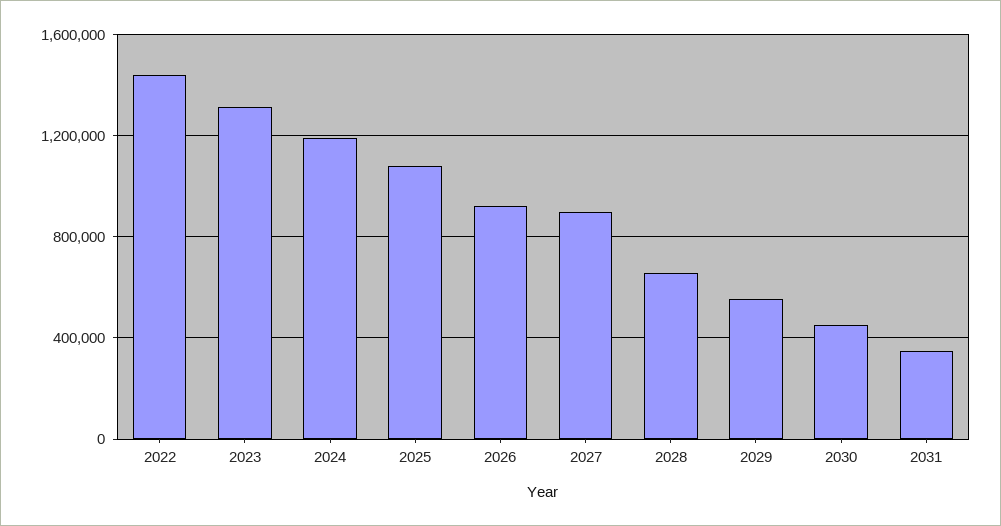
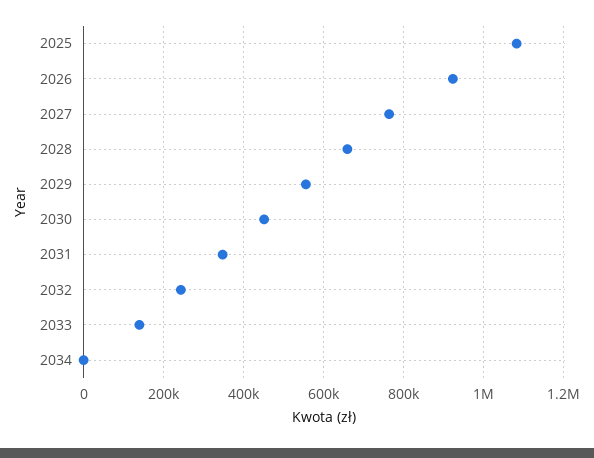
2022: 1450000 -> none
2023: 1300000 -> none
2024: 1200000 -> none
2027: 900000 -> 760000
2032: none -> 240000
2033: none -> 140000
2034: none -> 0

